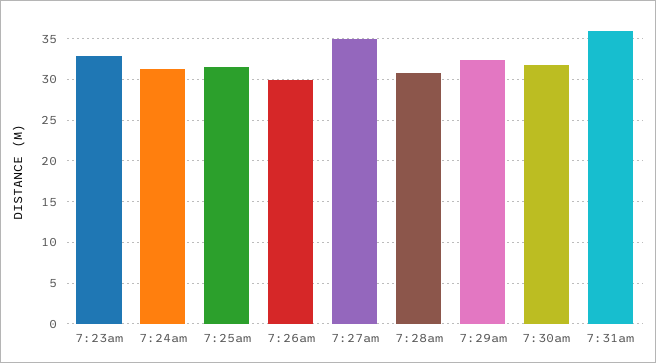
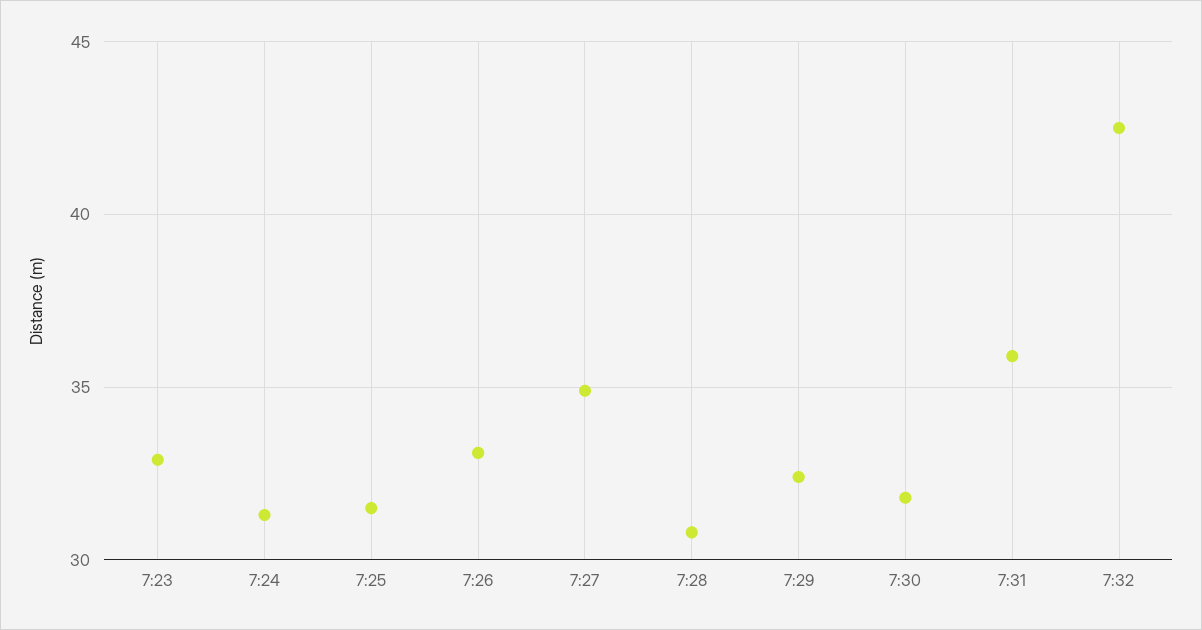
7:26am: 30 -> 33
7:32: none -> 42.5

